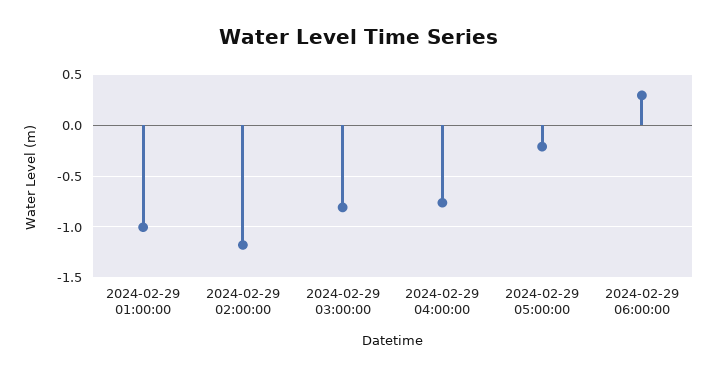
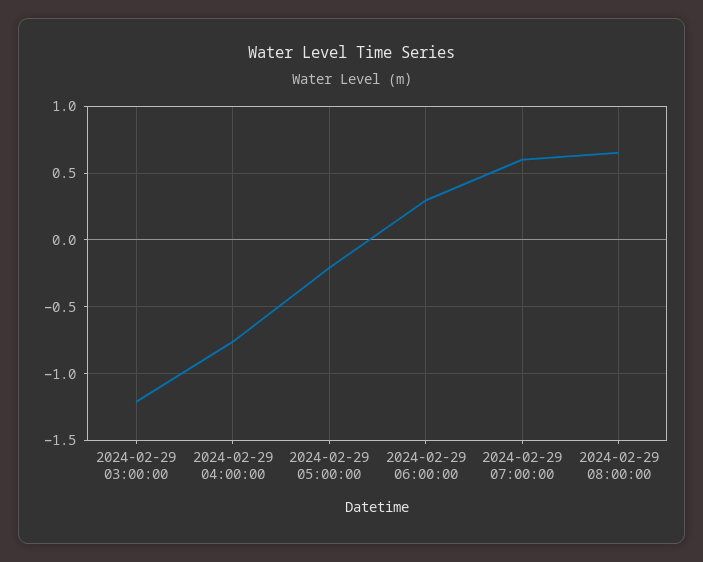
2024-02-29 01:00:00: -1 -> none
2024-02-29 02:00:00: -1.2 -> none
2024-02-29 03:00:00: -0.8 -> -1.2
2024-02-29 07:00:00: none -> 0.6
2024-02-29 08:00:00: none -> 0.65

